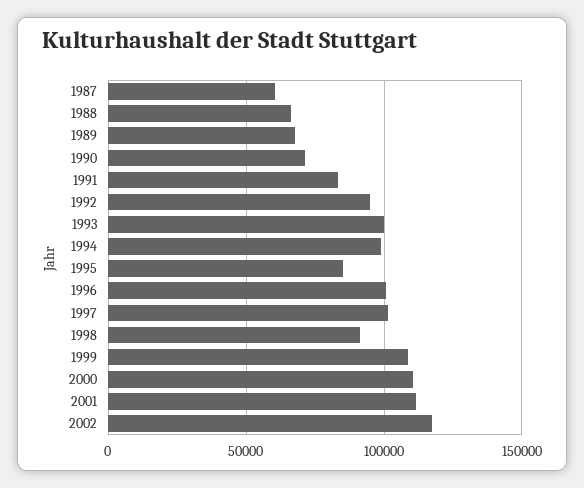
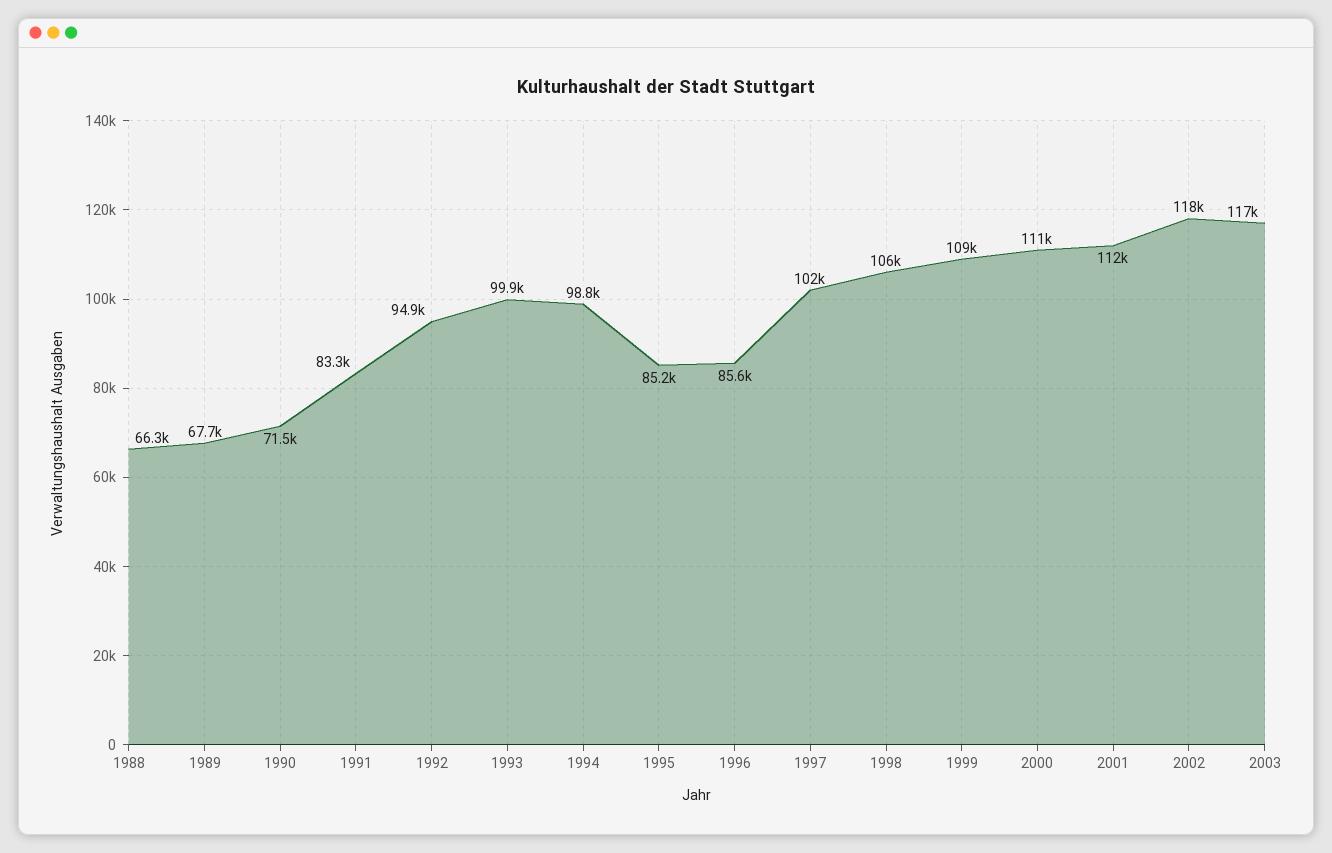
1987: 60000 -> none
1996: 100000 -> 85600
1998: 90000 -> 106000
2003: none -> 117000

